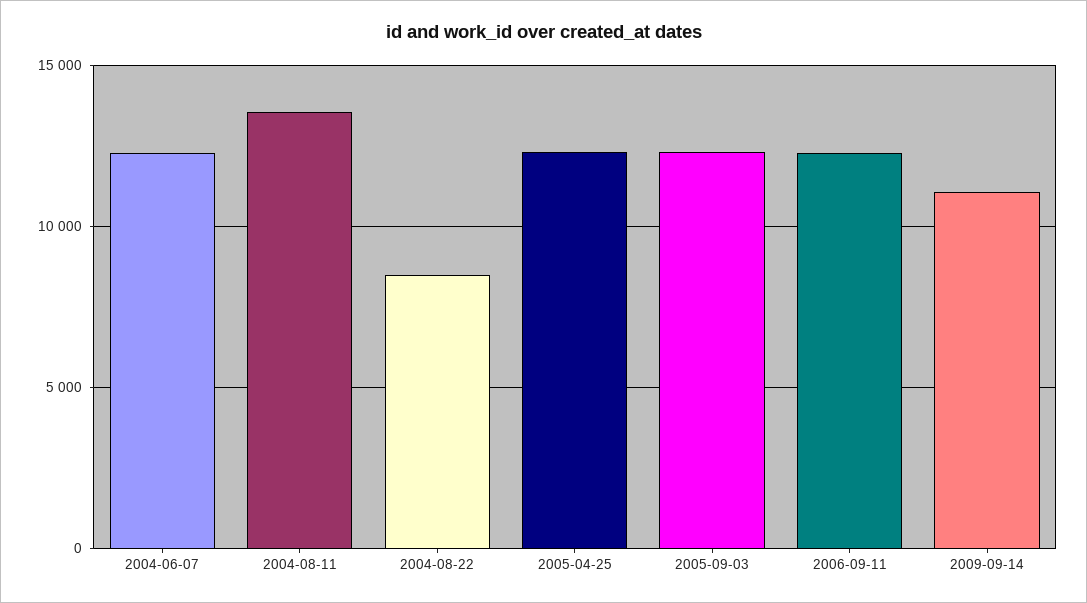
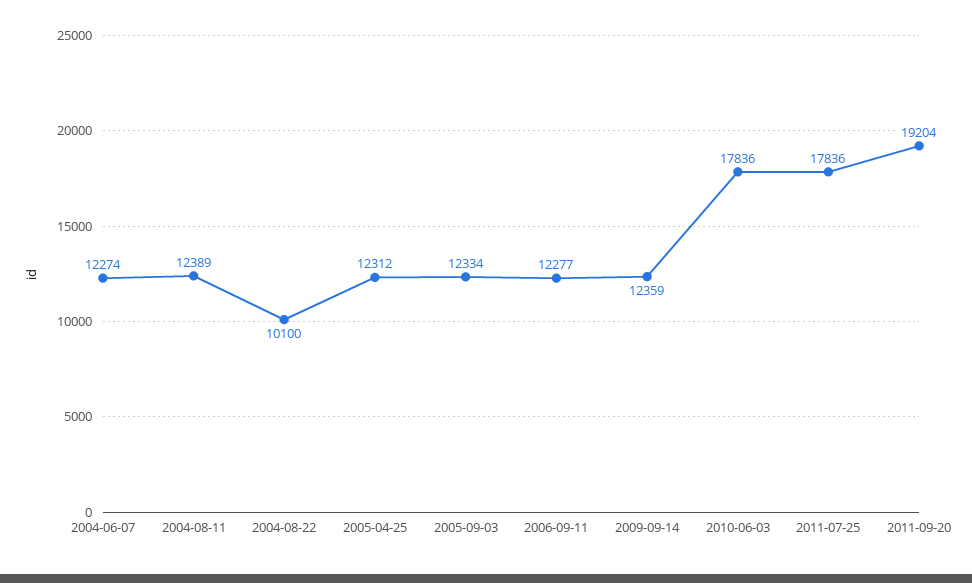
2004-08-11: 13500 -> 12389
2004-08-22: 8500 -> 10100
2009-09-14: 11000 -> 12359
2010-06-03: none -> 17836
2011-07-25: none -> 17836
2011-09-20: none -> 19204

